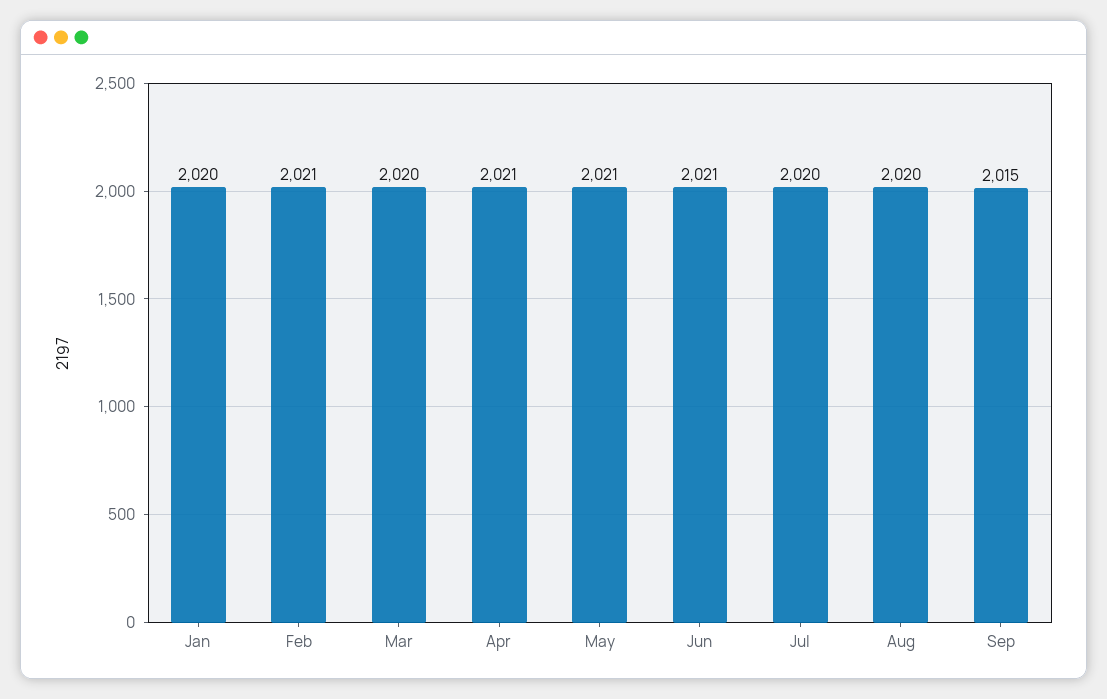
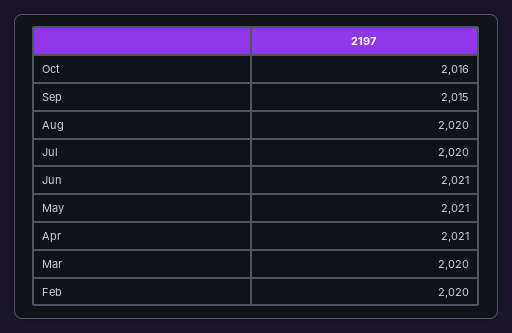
Jan: 2020 -> none
Feb: 2021 -> 2020
Oct: none -> 2016

